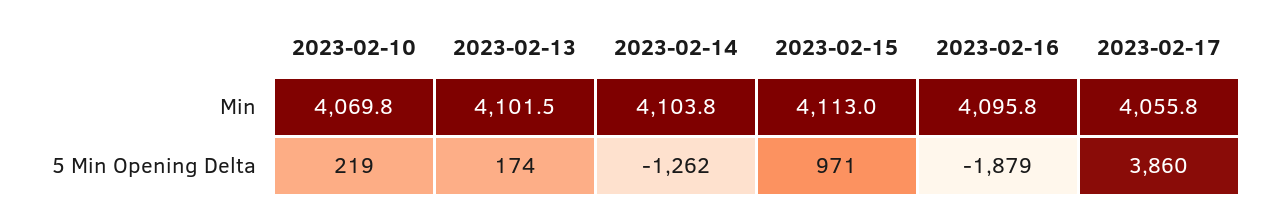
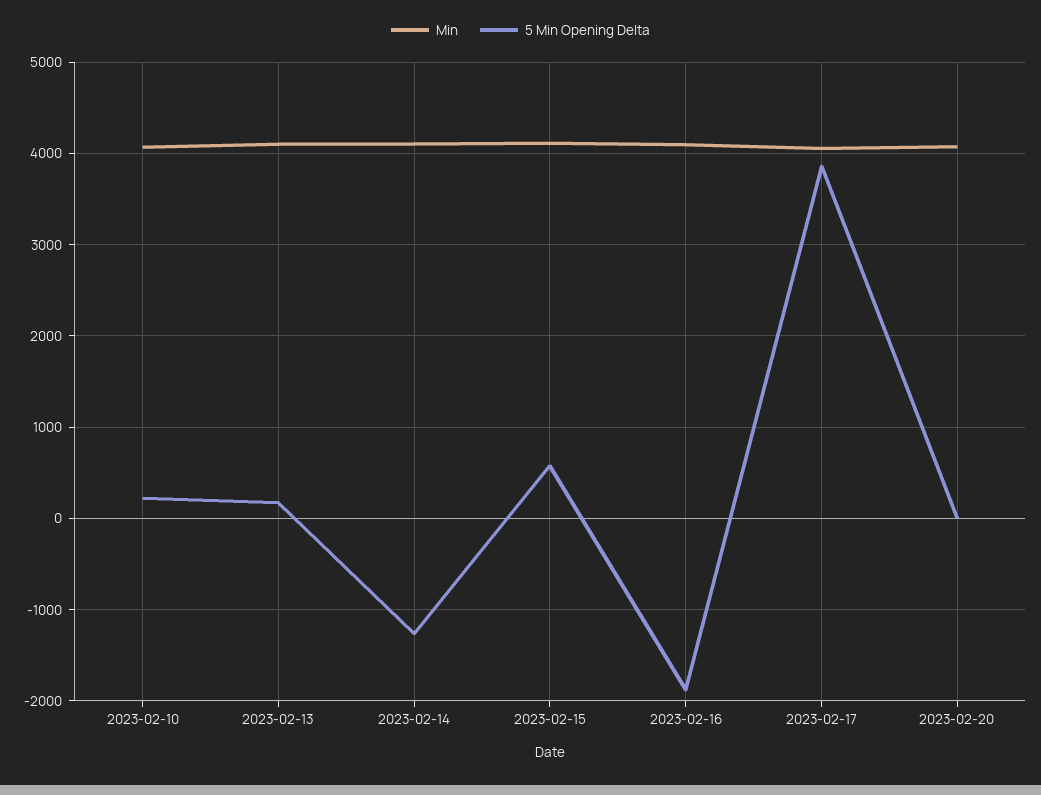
5 Min Opening Delta, 2023-02-15: 971 -> 600
Min, 2023-02-20: none -> 4100
5 Min Opening Delta, 2023-02-20: none -> 0

